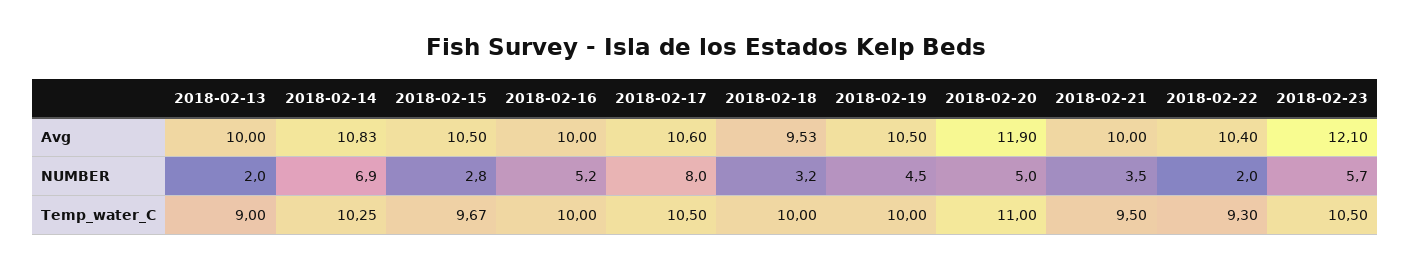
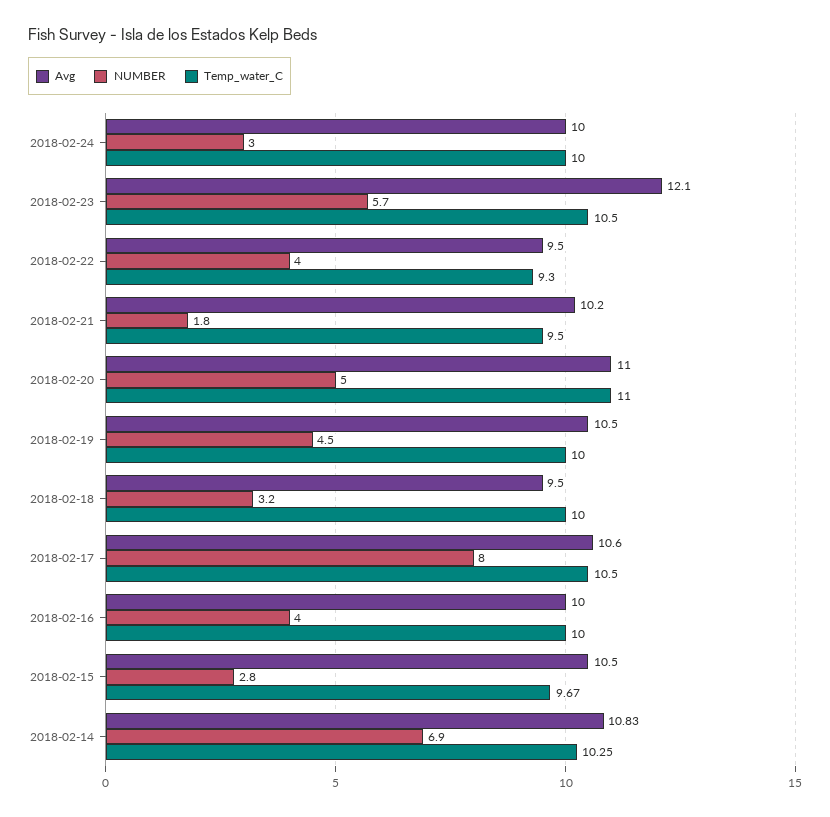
Avg, 2018-02-13: 10 -> none
Avg, 2018-02-18: 9.53 -> 9.5
Avg, 2018-02-20: 11.9 -> 11
Avg, 2018-02-21: 10 -> 10.2
Avg, 2018-02-22: 10.4 -> 9.5
NUMBER, 2018-02-13: 2 -> none
NUMBER, 2018-02-16: 5.2 -> 4
NUMBER, 2018-02-21: 3.5 -> 1.8
NUMBER, 2018-02-22: 2 -> 4
Temp_water_C, 2018-02-13: 9 -> none
Avg, 2018-02-24: none -> 10
NUMBER, 2018-02-24: none -> 3
Temp_water_C, 2018-02-24: none -> 10

